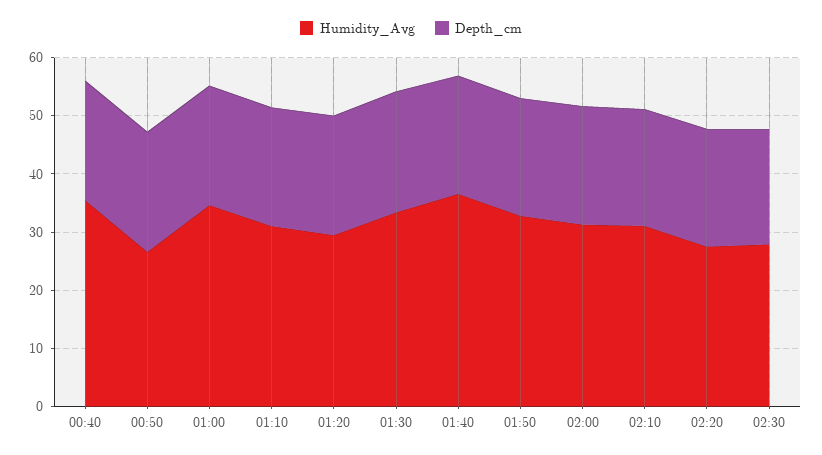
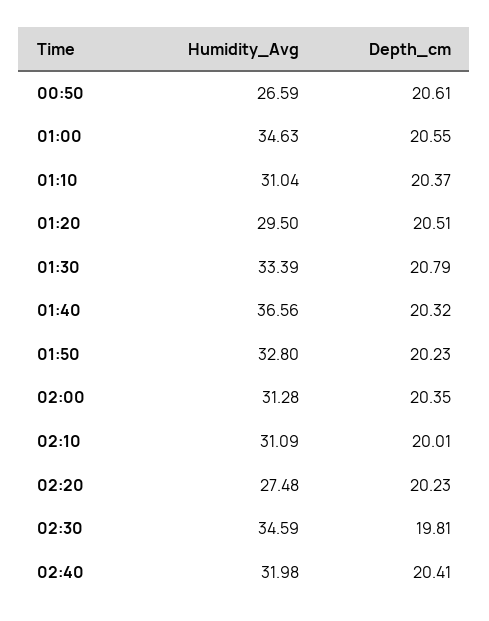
Humidity_Avg, 00:40: 36 -> none
Depth_cm, 00:40: 20 -> none
Humidity_Avg, 02:30: 28 -> 34.59
Humidity_Avg, 02:40: none -> 31.98
Depth_cm, 02:40: none -> 20.41

